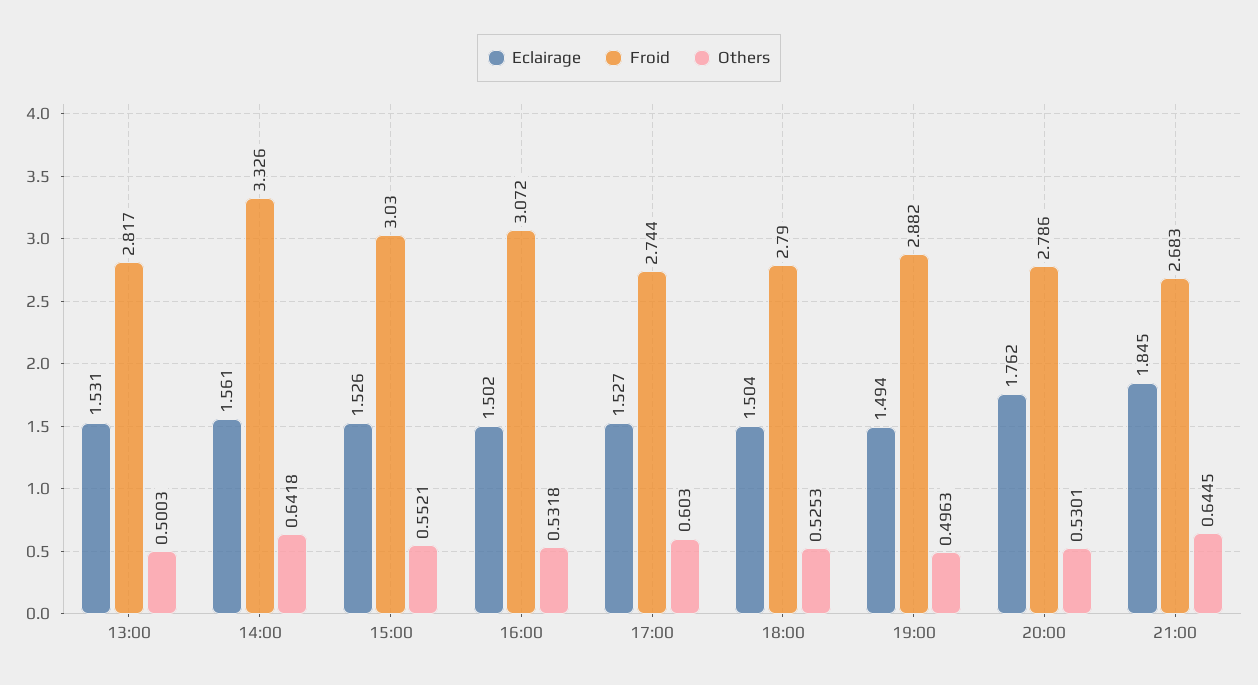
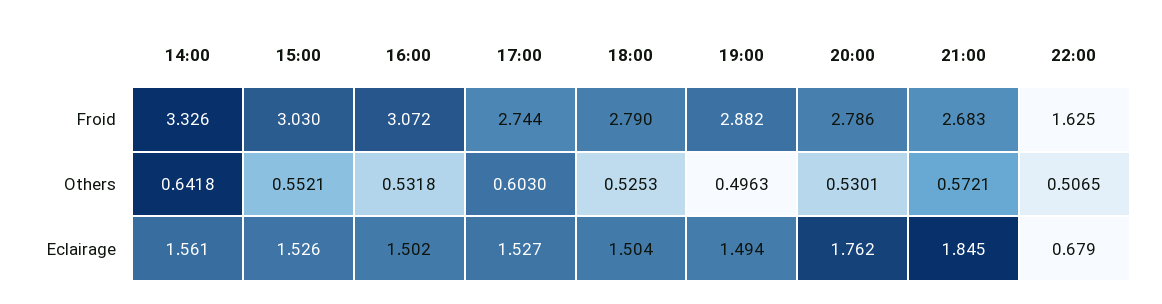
Eclairage, 13:00: 1.531 -> none
Froid, 13:00: 2.817 -> none
Others, 13:00: 0.5003 -> none
Others, 21:00: 0.6445 -> 0.5721
Froid, 22:00: none -> 1.625
Others, 22:00: none -> 0.5065
Eclairage, 22:00: none -> 0.679

